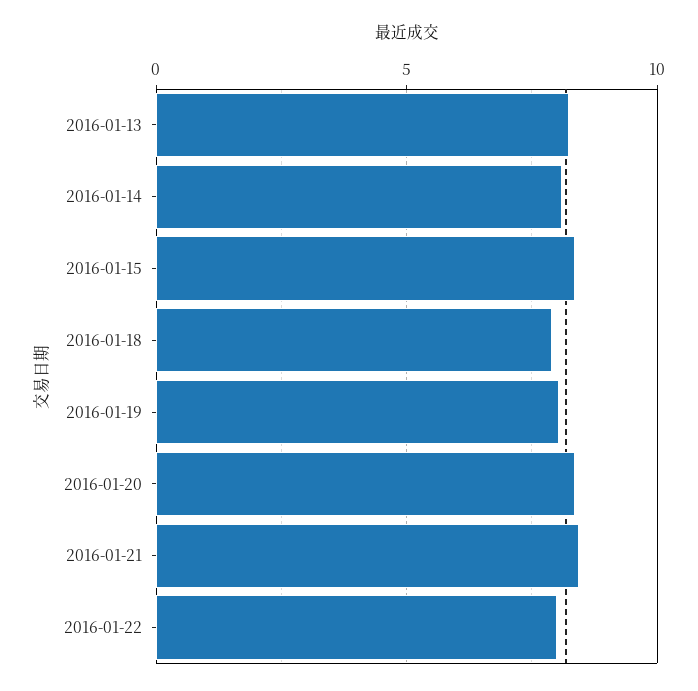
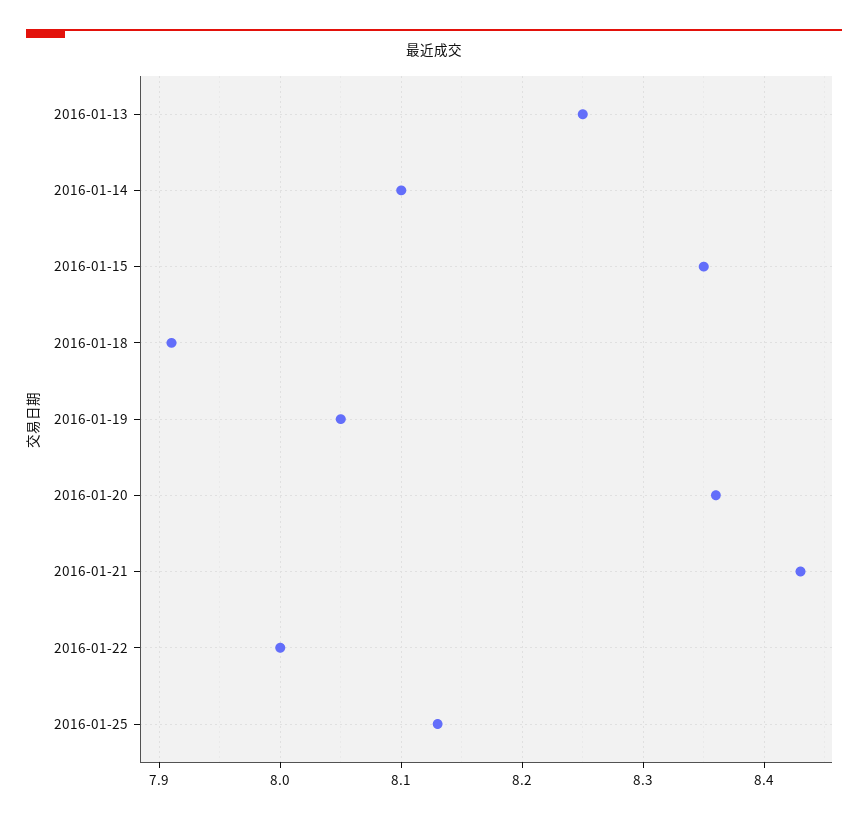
2016-01-25: none -> 8.13

